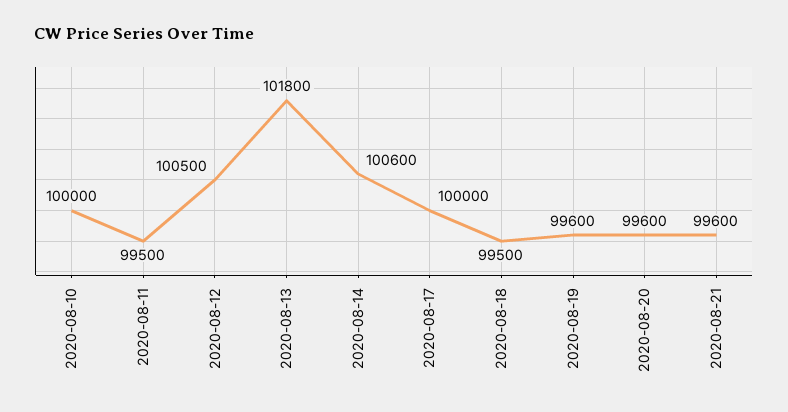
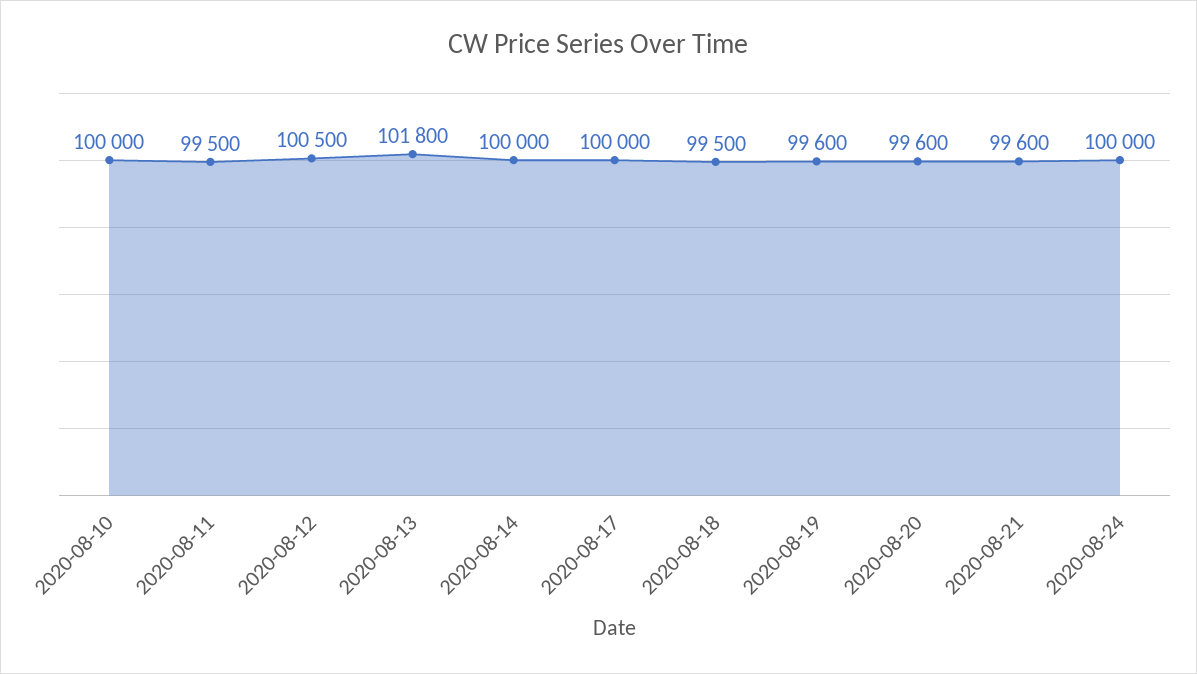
2020-08-14: 100600 -> 100000
2020-08-24: none -> 100000

